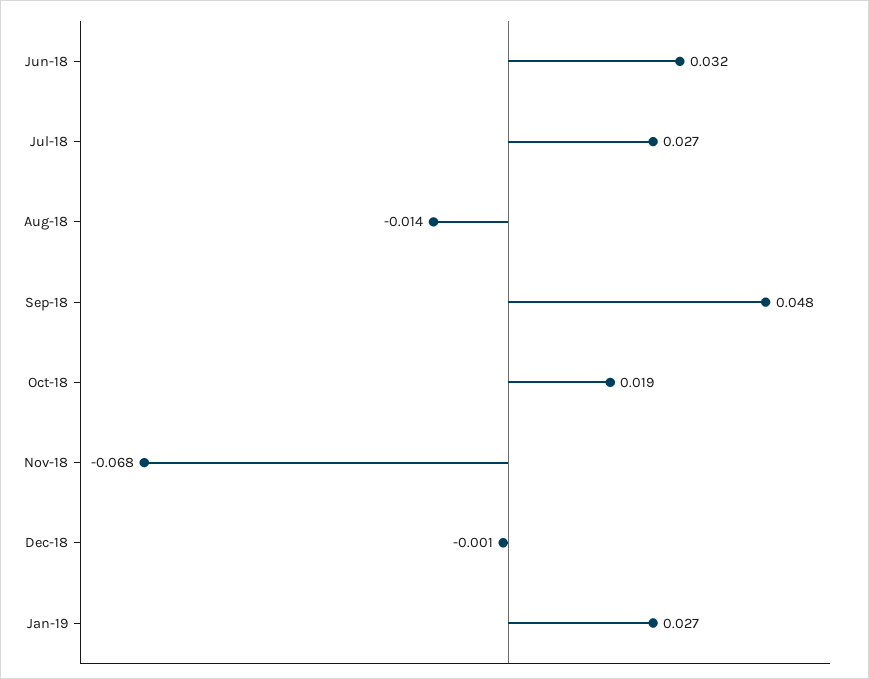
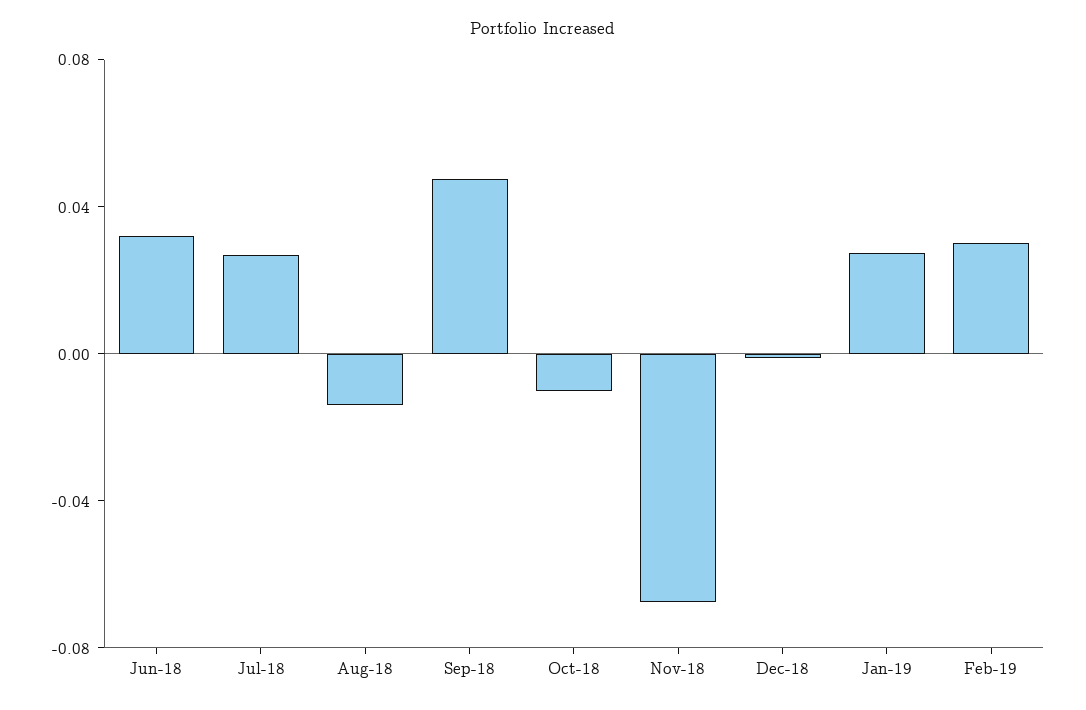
Oct-18: 0.019 -> -0.01
Feb-19: none -> 0.03

